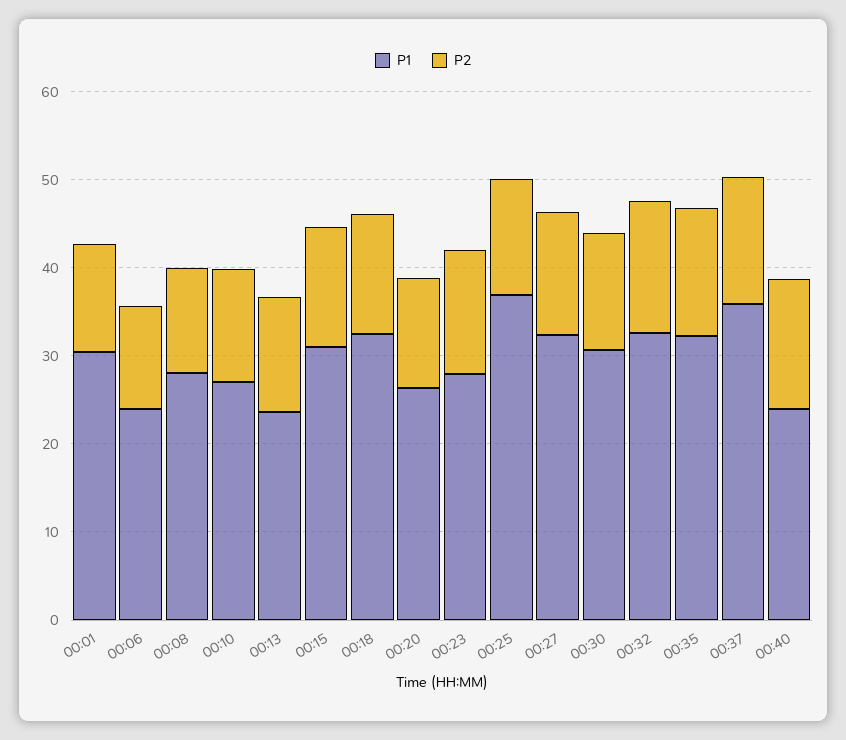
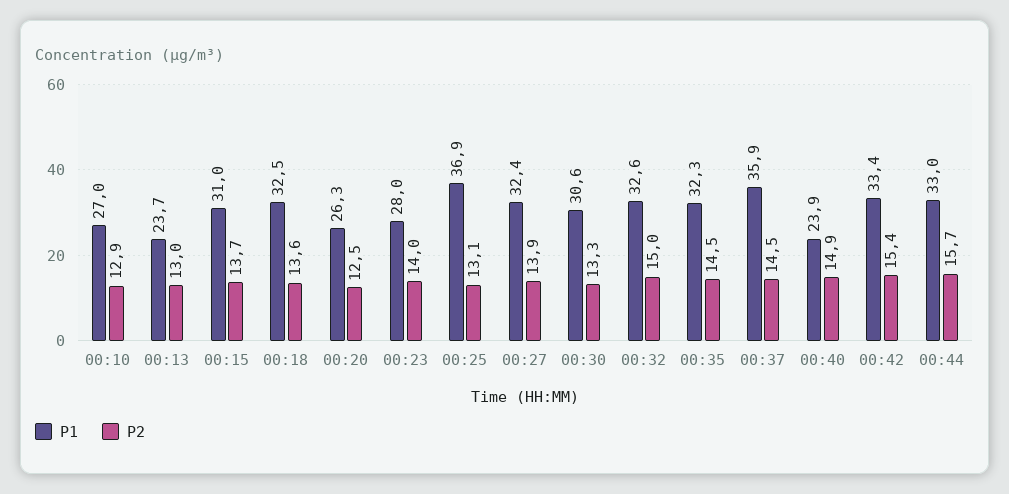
P1, 00:01: 30 -> none
P2, 00:01: 12 -> none
P1, 00:06: 24 -> none
P2, 00:06: 12 -> none
P1, 00:08: 28 -> none
P2, 00:08: 12 -> none
P1, 00:42: none -> 33.4
P2, 00:42: none -> 15.4
P1, 00:44: none -> 33
P2, 00:44: none -> 15.7

